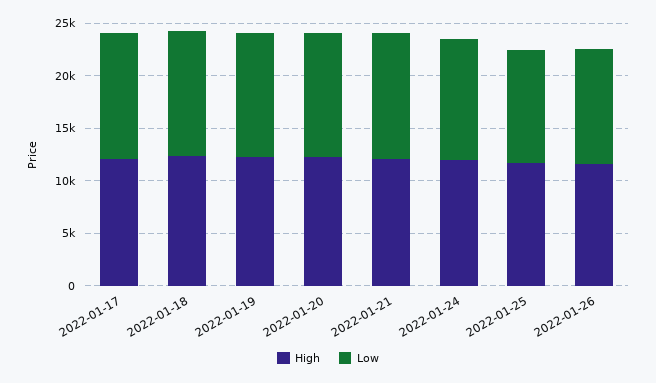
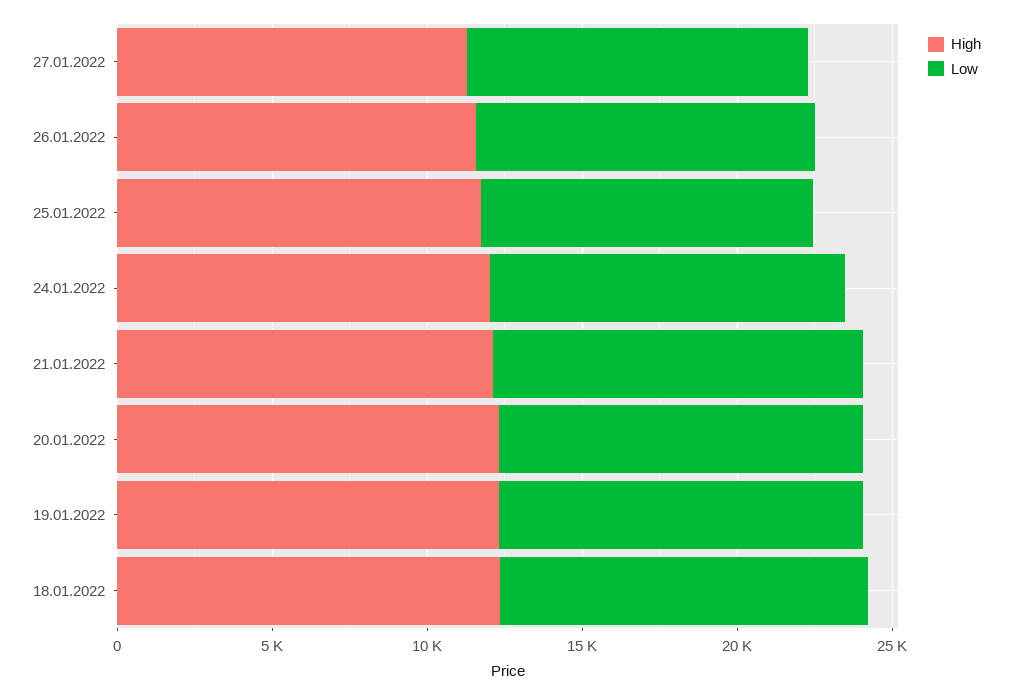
High, 2022-01-17: 12000 -> none
Low, 2022-01-17: 12000 -> none
High, 27.01.2022: none -> 11000
Low, 27.01.2022: none -> 11000

